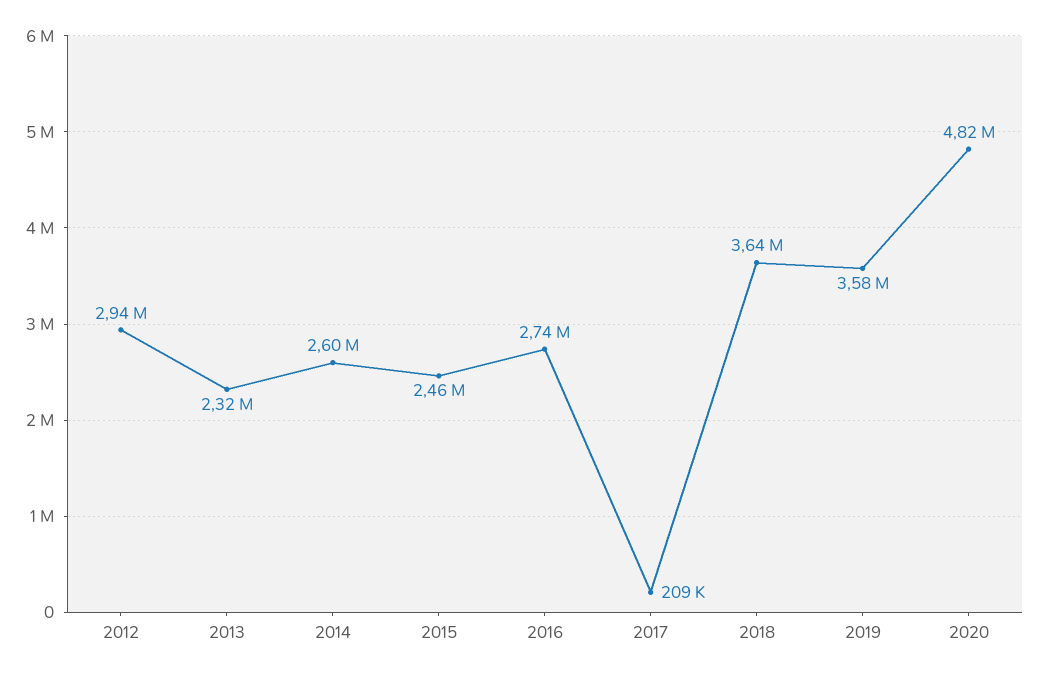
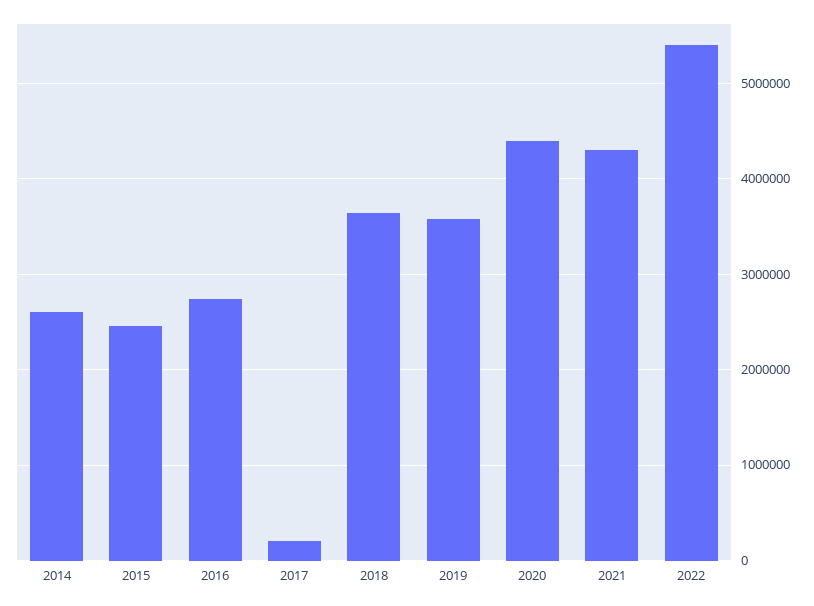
2012: 2940000 -> none
2013: 2320000 -> none
2020: 4820000 -> 4400000
2021: none -> 4300000
2022: none -> 5400000

